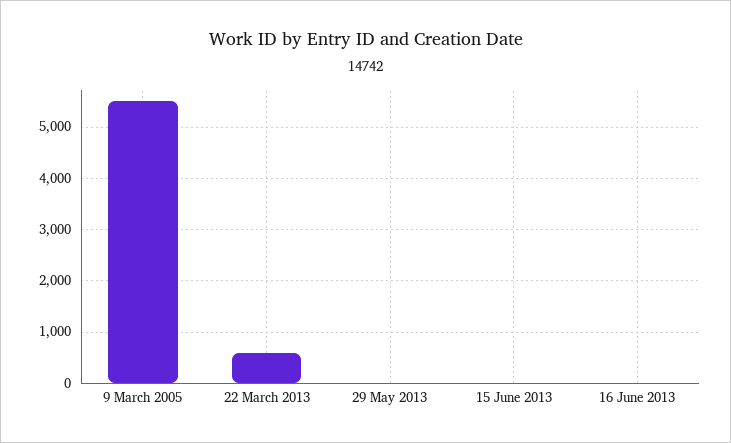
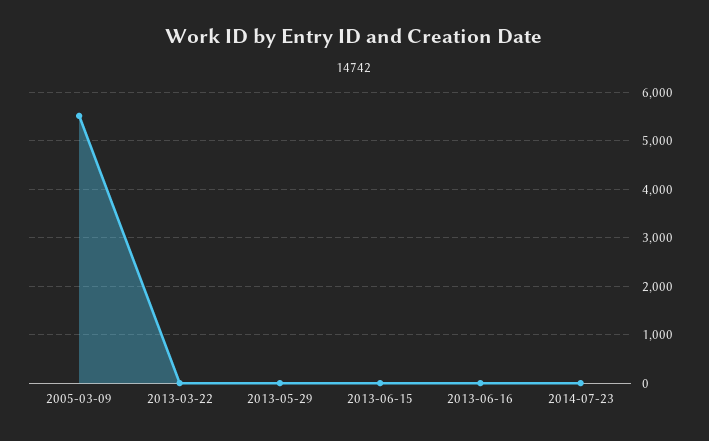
22 March 2013: 600 -> 0
2014-07-23: none -> 0

